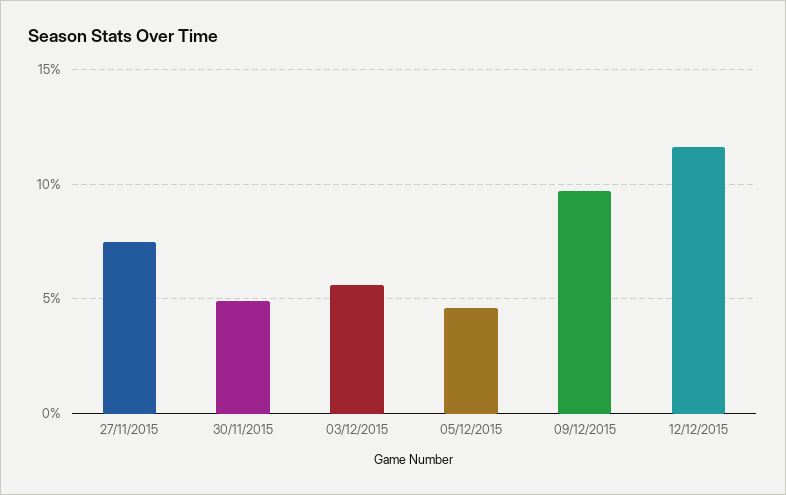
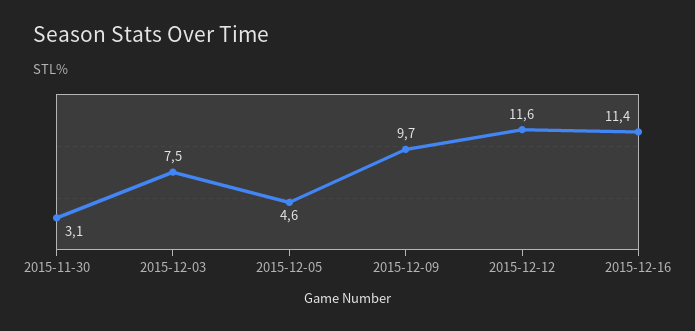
27/11/2015: 7.5 -> none
30/11/2015: 5 -> 3.1
03/12/2015: 5.5 -> 7.5
2015-12-16: none -> 11.4

